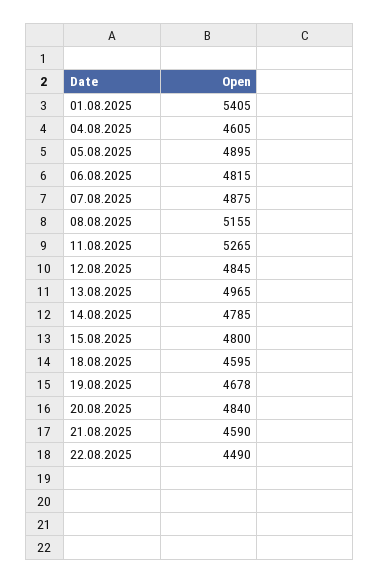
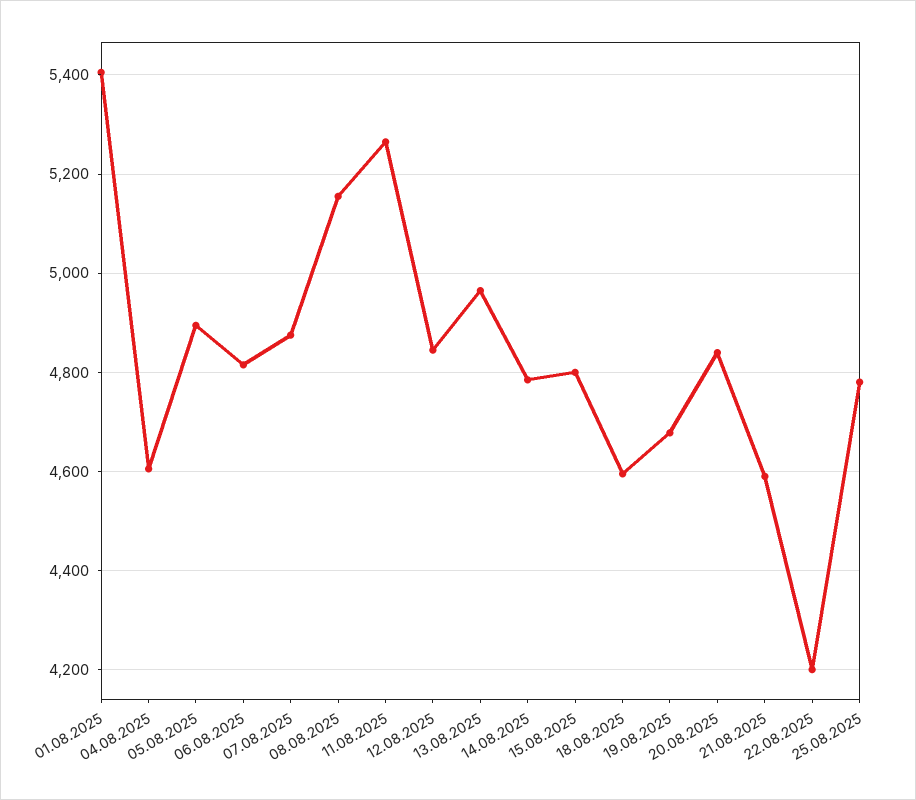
22.08.2025: 4490 -> 4200
25.08.2025: none -> 4780

